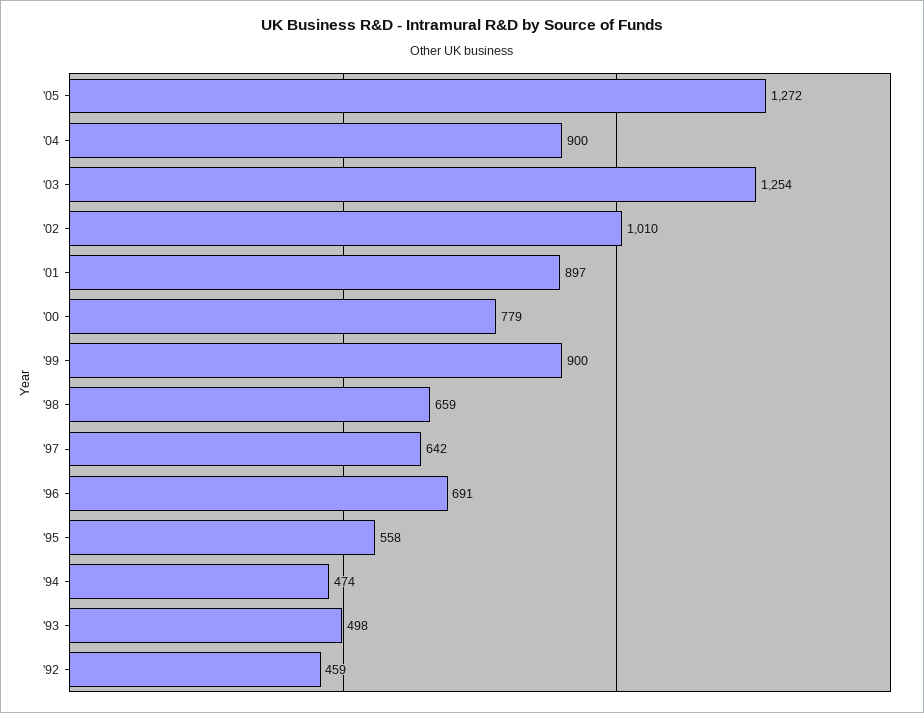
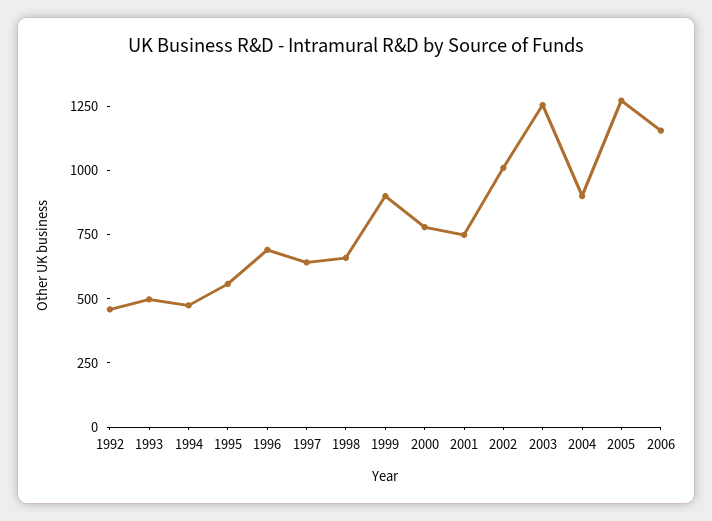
'01: 897 -> 750
2006: none -> 1150

